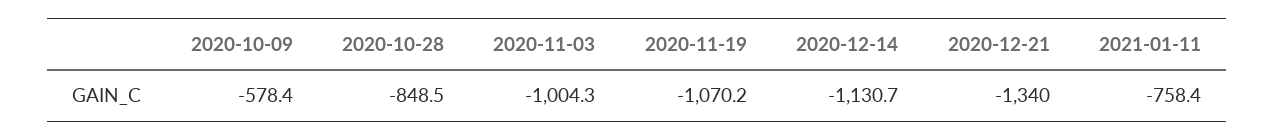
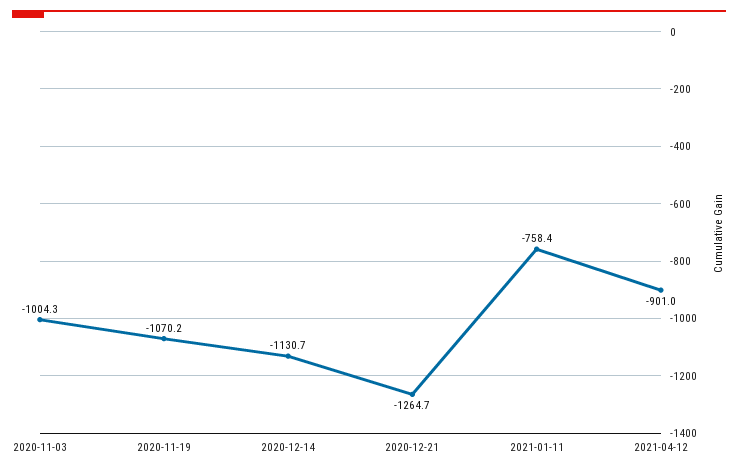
2020-10-09: -578.4 -> none
2020-10-28: -848.5 -> none
2020-12-21: -1340 -> -1264.7
2021-04-12: none -> -901

